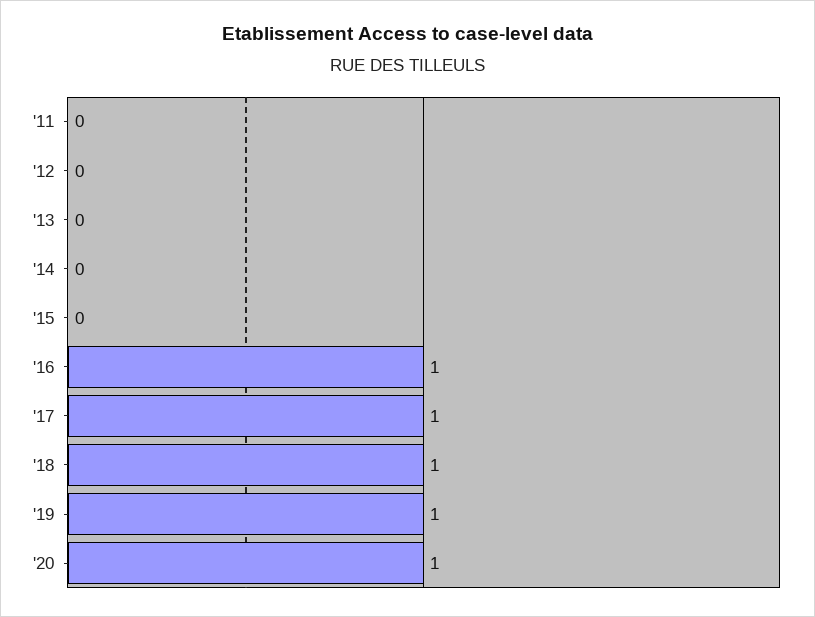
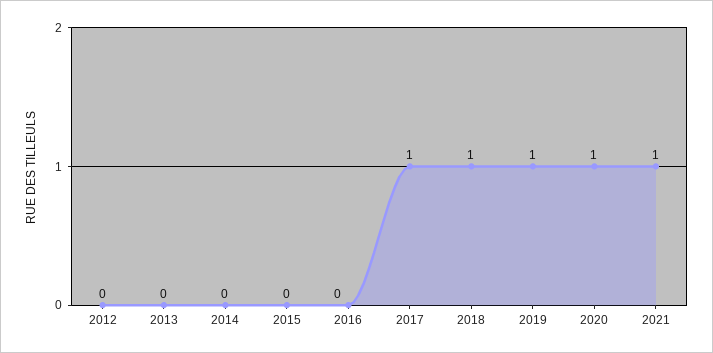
'11: 0 -> none
'16: 1 -> 0
2021: none -> 1

